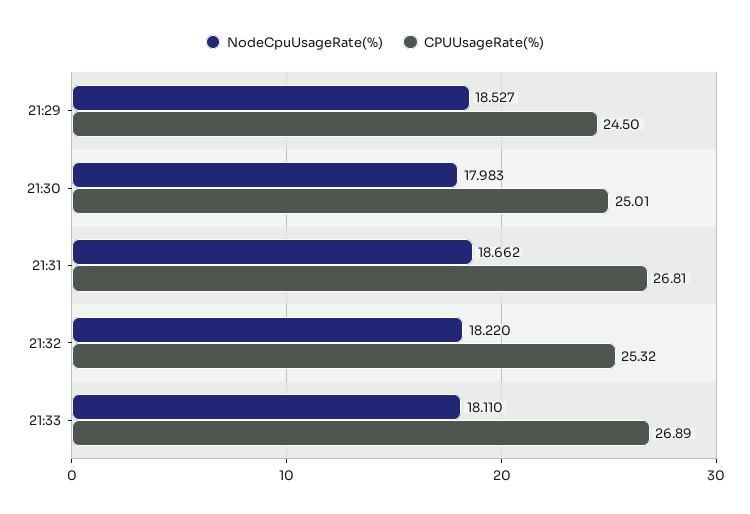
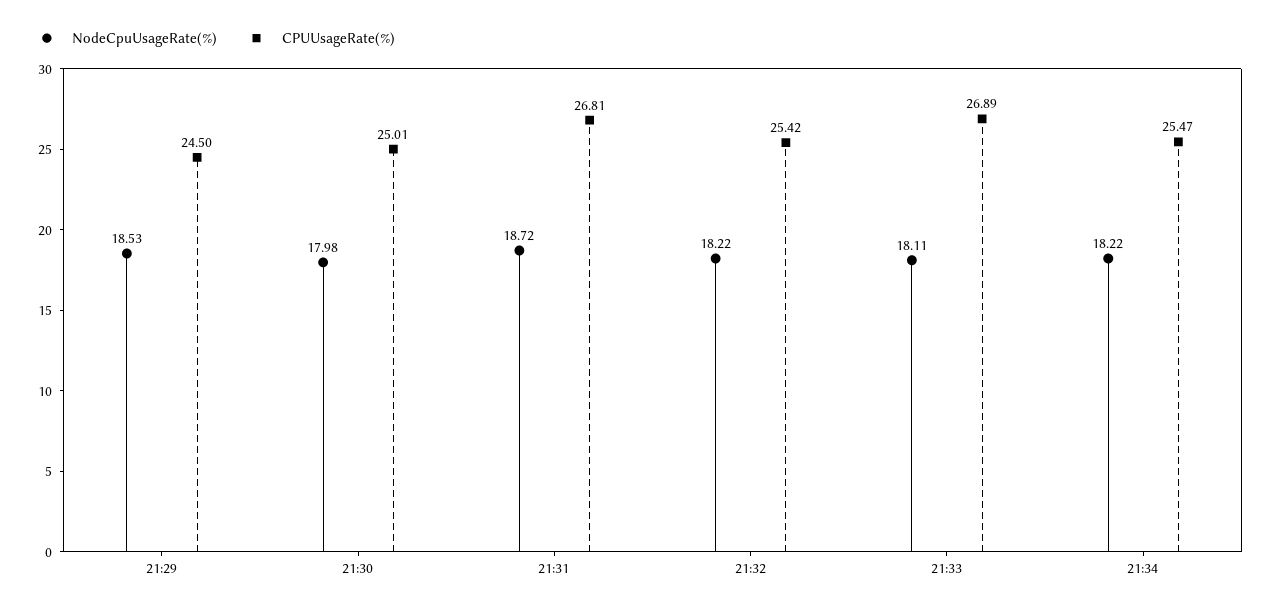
NodeCpuUsageRate(%), 21:31: 18.662 -> 18.72
CPUUsageRate(%), 21:32: 25.32 -> 25.42
NodeCpuUsageRate(%), 21:34: none -> 18.22
CPUUsageRate(%), 21:34: none -> 25.47

